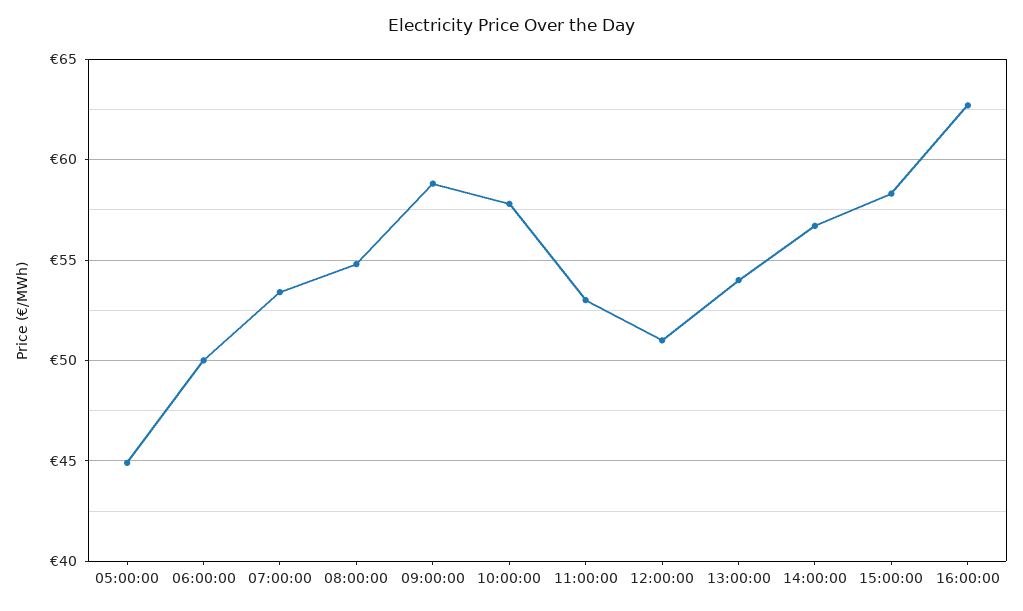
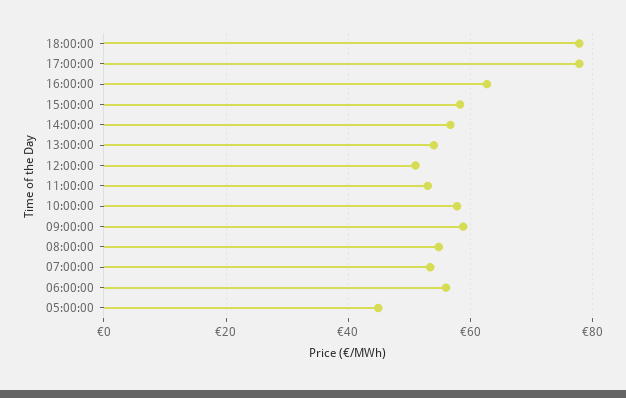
06:00:00: 50 -> 56
18:00:00: none -> 78
17:00:00: none -> 78

